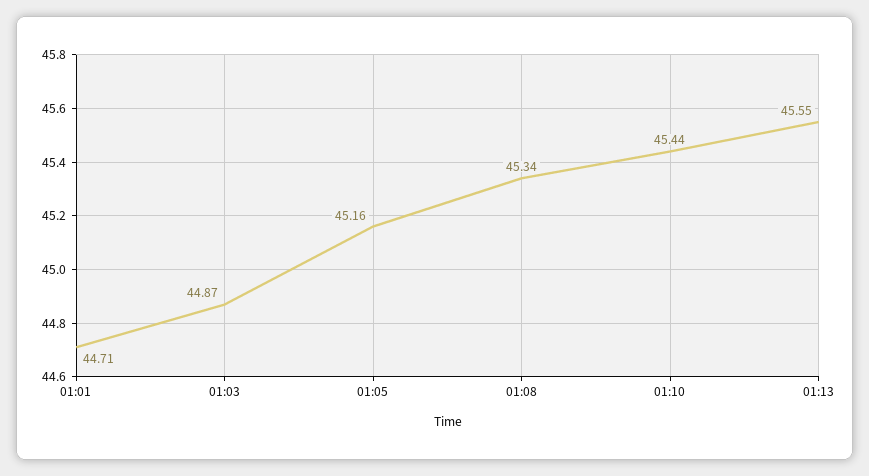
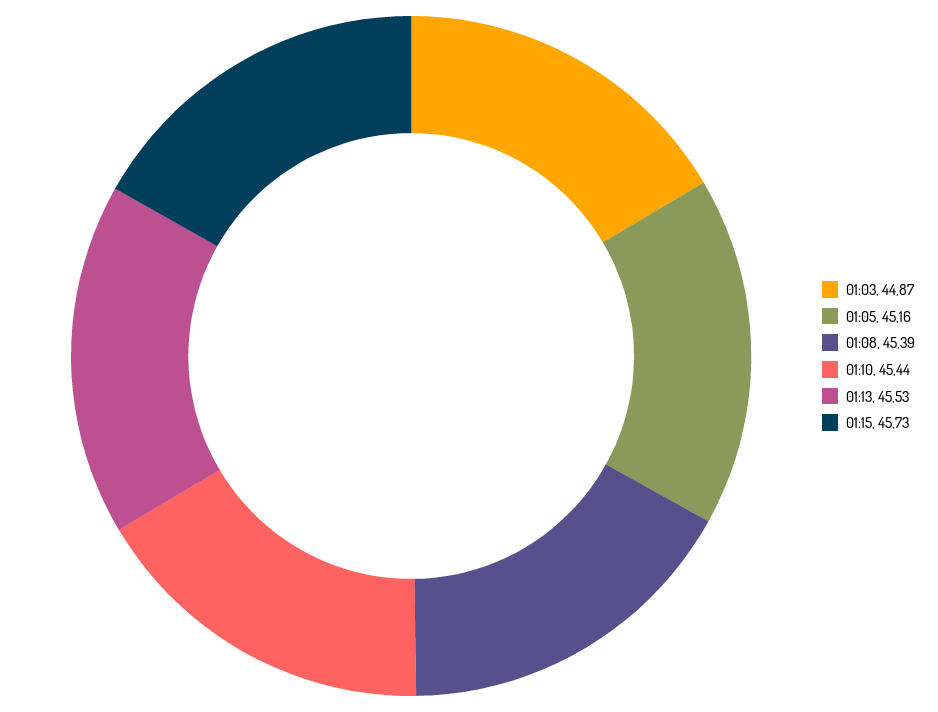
01:01: 44.71 -> none
01:08: 45.34 -> 45.39
01:13: 45.55 -> 45.53
01:15: none -> 45.73

